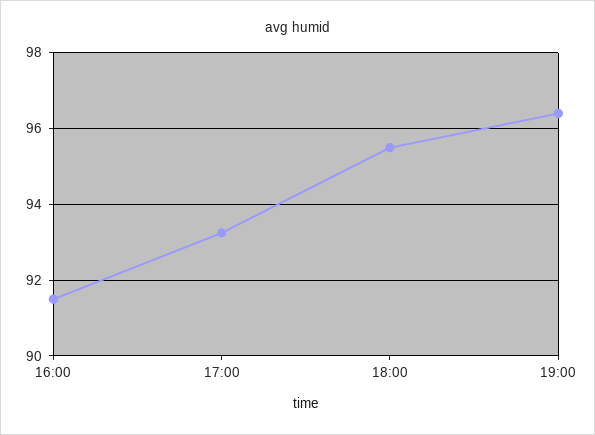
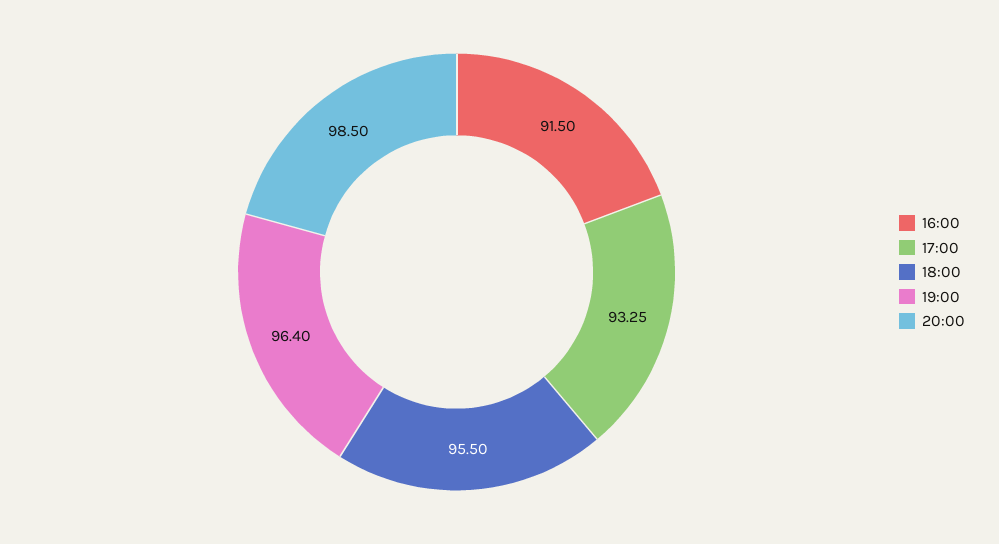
20:00: none -> 98.5

